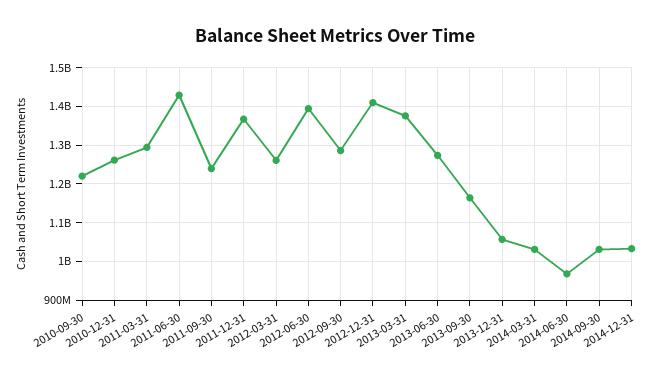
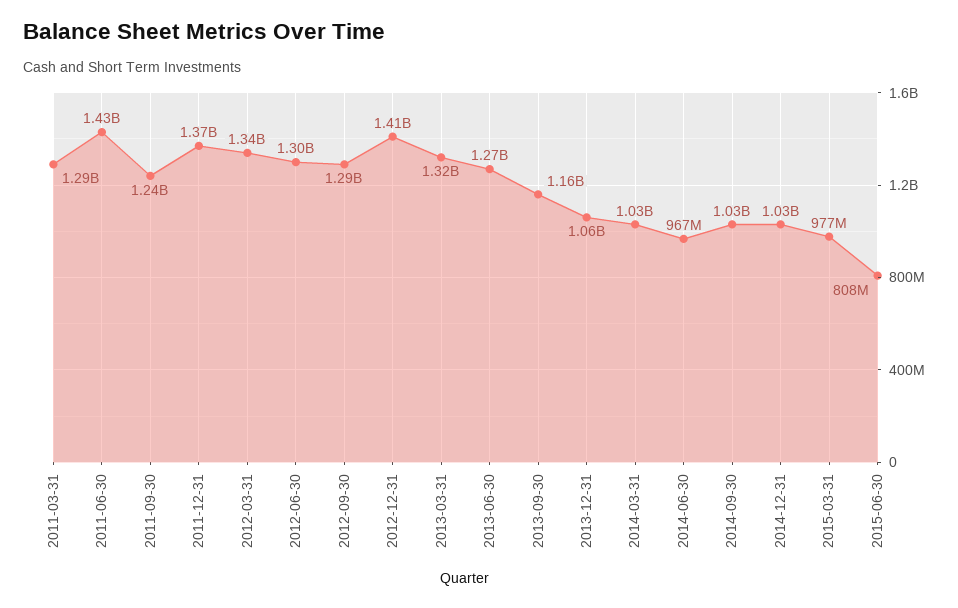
2010-09-30: 1220000000 -> none
2010-12-31: 1260000000 -> none
2012-03-31: 1260000000 -> 1340000000
2012-06-30: 1400000000 -> 1300000000
2013-03-31: 1380000000 -> 1320000000
2015-03-31: none -> 977000000
2015-06-30: none -> 808000000

